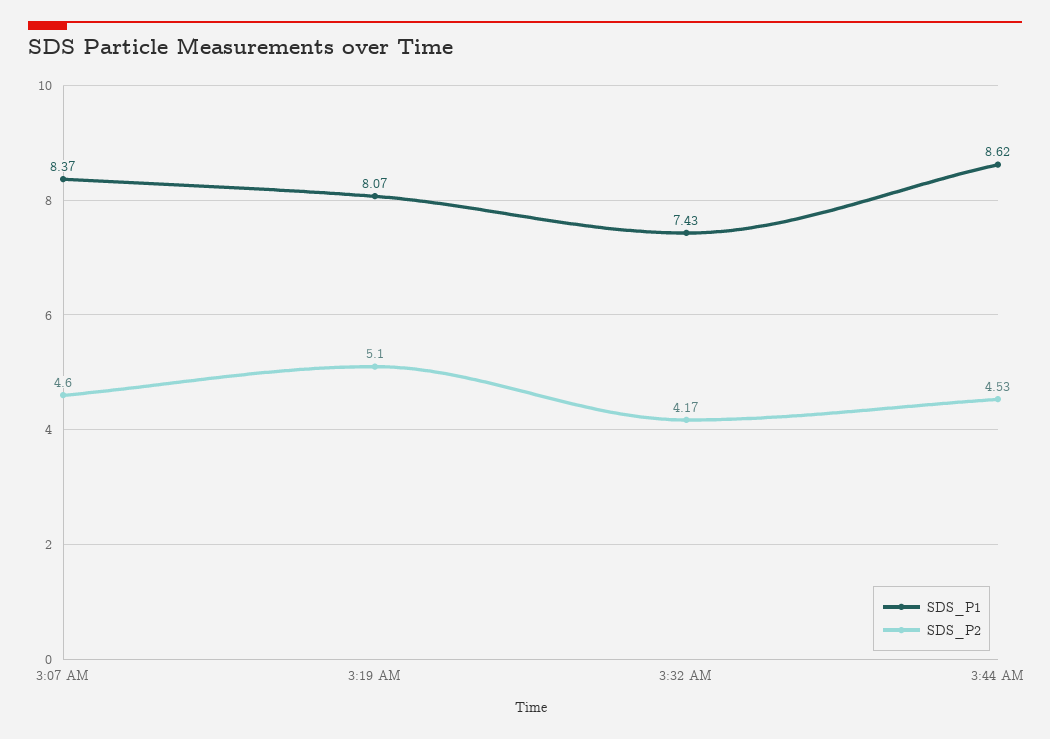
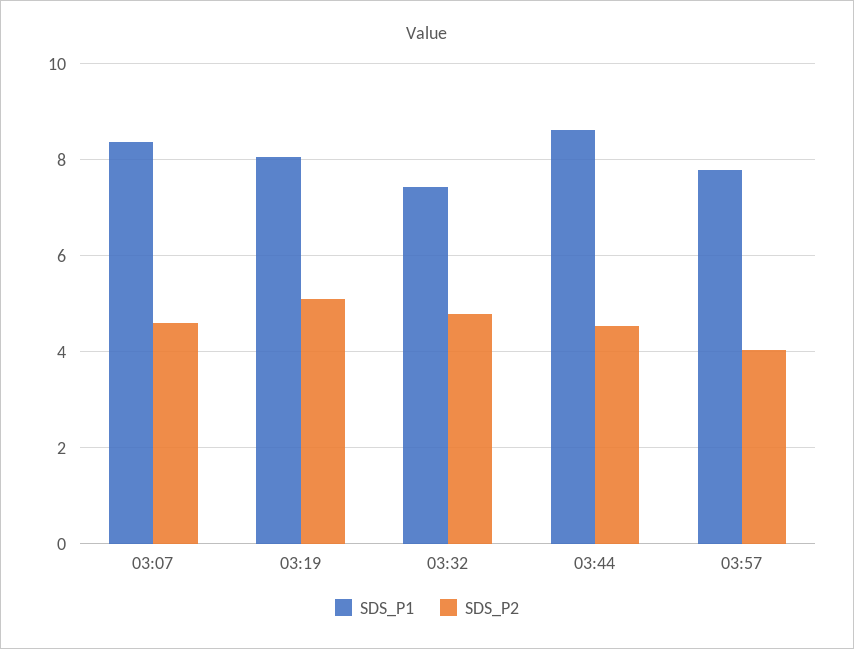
SDS_P2, 3:32 AM: 4.17 -> 4.8
SDS_P1, 03:57: none -> 7.8
SDS_P2, 03:57: none -> 4

